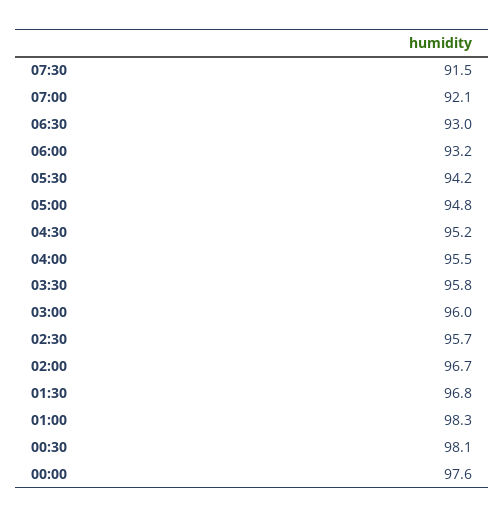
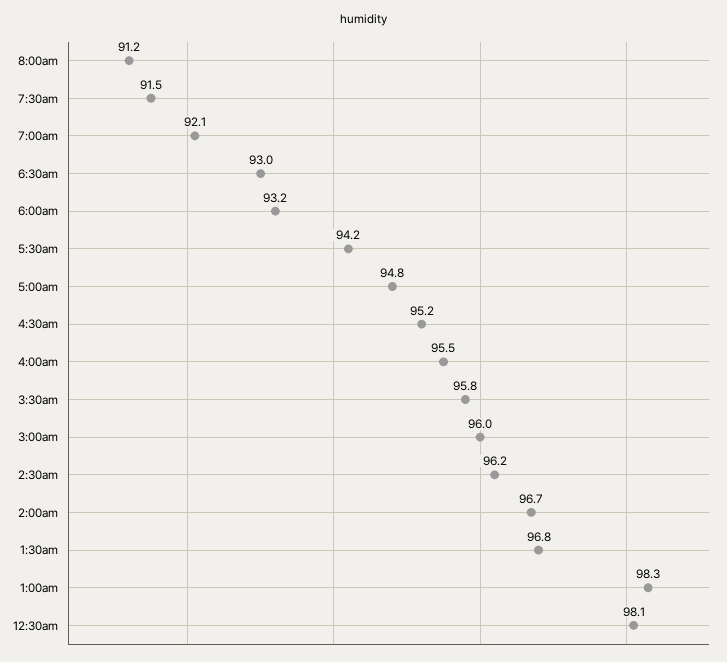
02:30: 95.7 -> 96.2
00:00: 97.6 -> none
8:00am: none -> 91.2

